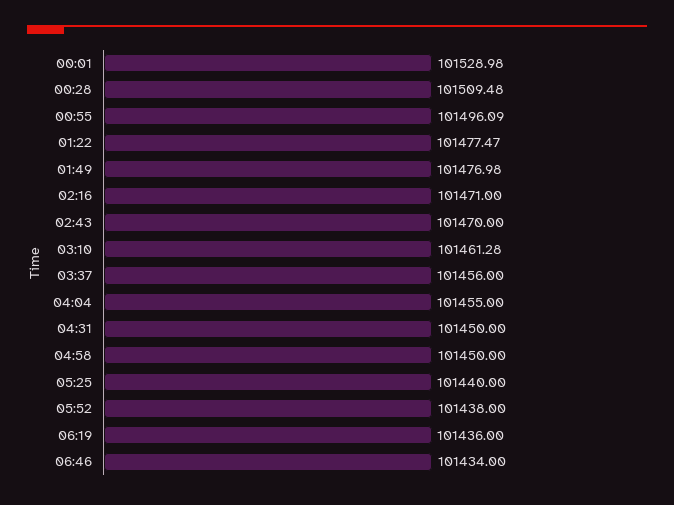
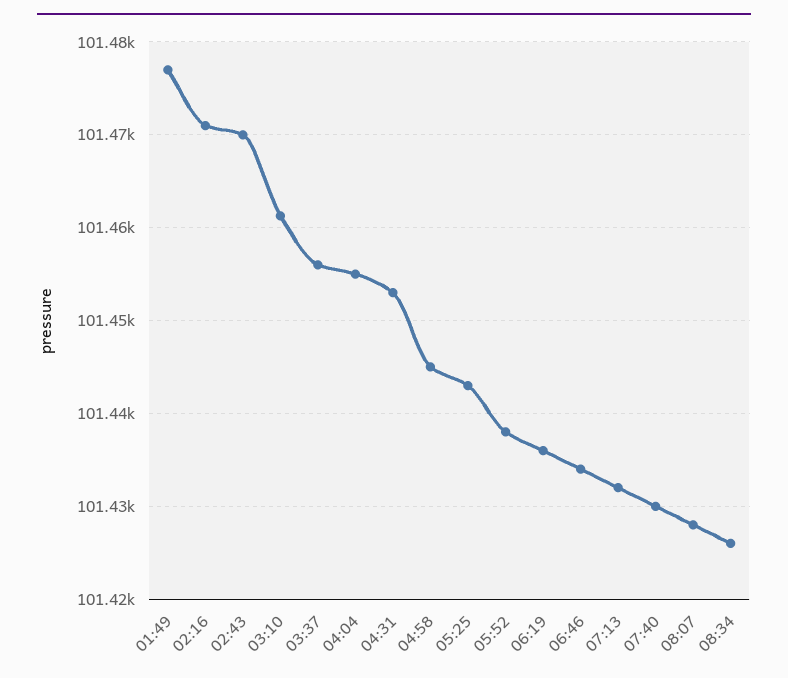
00:01: 101528.98 -> none
00:28: 101509.48 -> none
00:55: 101496.09 -> none
01:22: 101477.47 -> none
04:31: 101450 -> 101453
04:58: 101450 -> 101445
05:25: 101440 -> 101443
07:13: none -> 101432
07:40: none -> 101430
08:07: none -> 101428
08:34: none -> 101426

